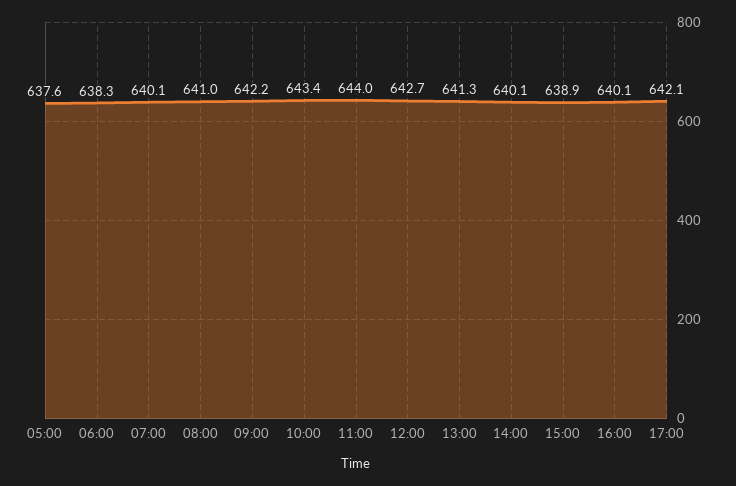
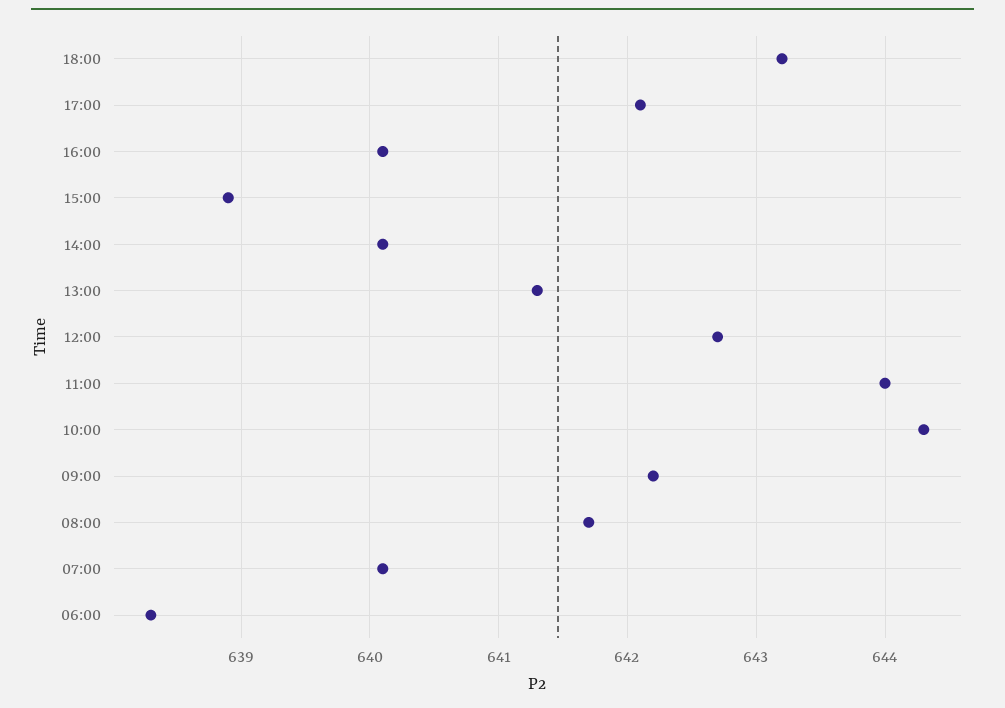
05:00: 637.6 -> none
08:00: 641 -> 641.7
10:00: 643.4 -> 644.3
18:00: none -> 643.2

